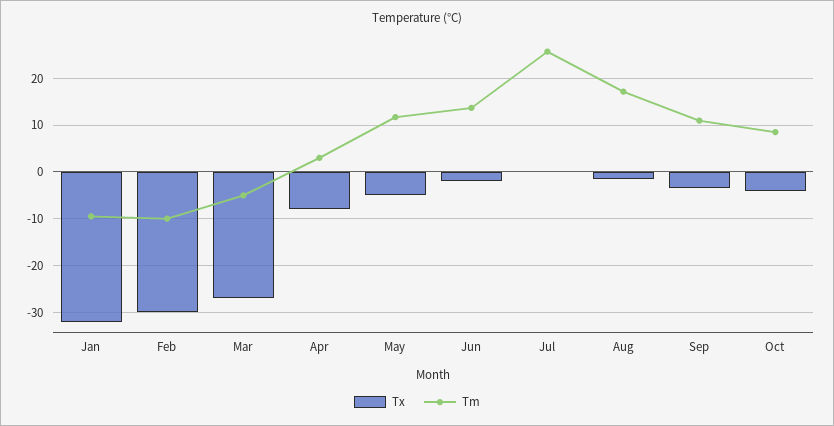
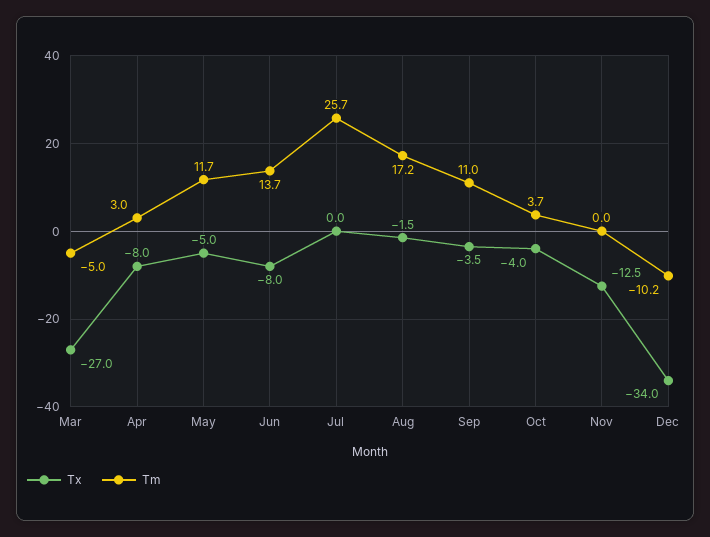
Tx, Jan: -32 -> none
Tm, Jan: -10 -> none
Tx, Feb: -30 -> none
Tm, Feb: -10 -> none
Tx, Jun: -2 -> -8
Tm, Oct: 8 -> 3.7
Tx, Nov: none -> -12.5
Tm, Nov: none -> 0
Tx, Dec: none -> -34
Tm, Dec: none -> -10.2

